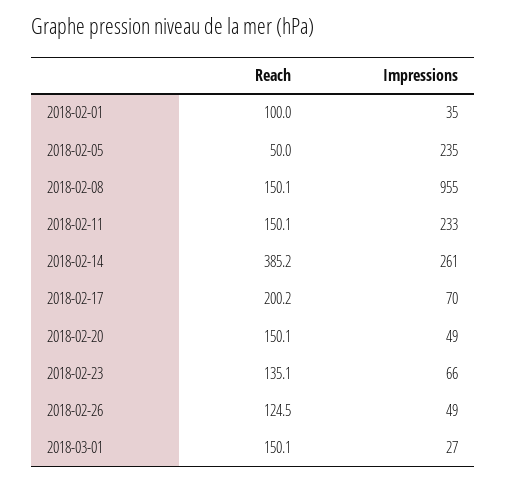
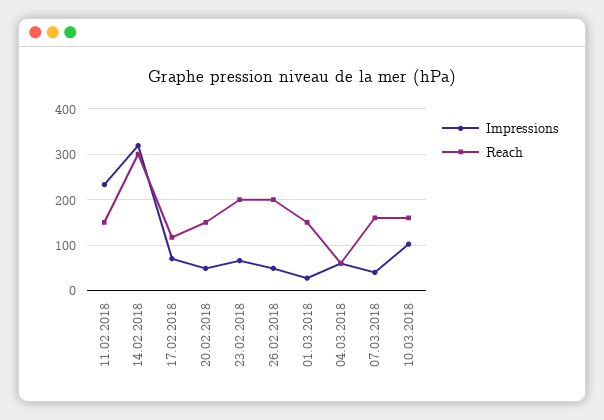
Reach, 2018-02-01: 100 -> none
Impressions, 2018-02-01: 35 -> none
Reach, 2018-02-05: 50 -> none
Impressions, 2018-02-05: 235 -> none
Reach, 2018-02-08: 150.1 -> none
Impressions, 2018-02-08: 955 -> none
Reach, 2018-02-14: 385.2 -> 300
Impressions, 2018-02-14: 261 -> 320
Reach, 2018-02-17: 200.2 -> 120
Reach, 2018-02-23: 135.1 -> 200
Reach, 2018-02-26: 124.5 -> 200
Impressions, 04.03.2018: none -> 60
Reach, 04.03.2018: none -> 60
Impressions, 07.03.2018: none -> 40
Reach, 07.03.2018: none -> 160
Impressions, 10.03.2018: none -> 100
Reach, 10.03.2018: none -> 160

